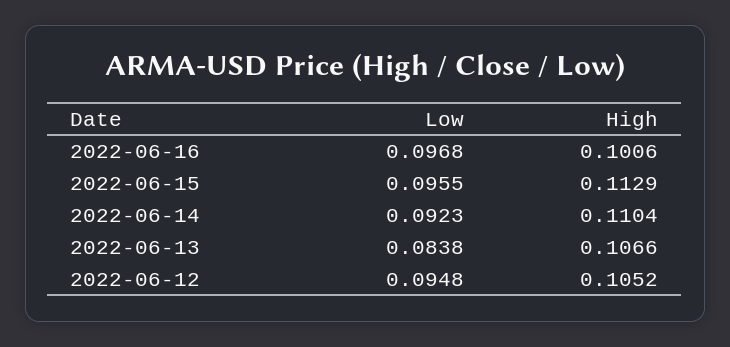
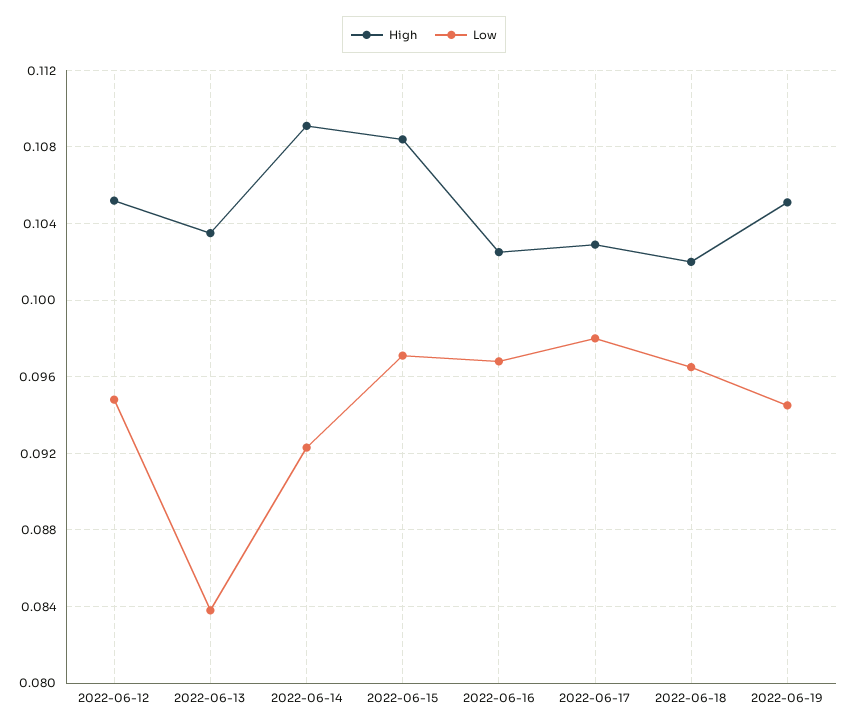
High, 2022-06-16: 0.1006 -> 0.1025
Low, 2022-06-15: 0.0955 -> 0.097
High, 2022-06-15: 0.1129 -> 0.1085
High, 2022-06-14: 0.1104 -> 0.109
High, 2022-06-13: 0.1066 -> 0.1035
High, 2022-06-17: none -> 0.103
Low, 2022-06-17: none -> 0.098
High, 2022-06-18: none -> 0.102
Low, 2022-06-18: none -> 0.0965
High, 2022-06-19: none -> 0.105
Low, 2022-06-19: none -> 0.0945

